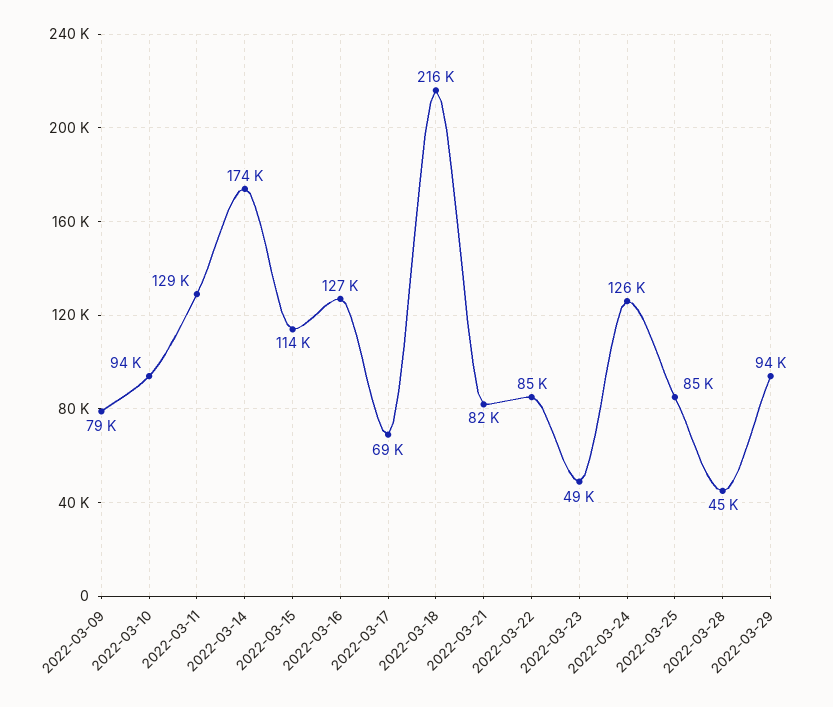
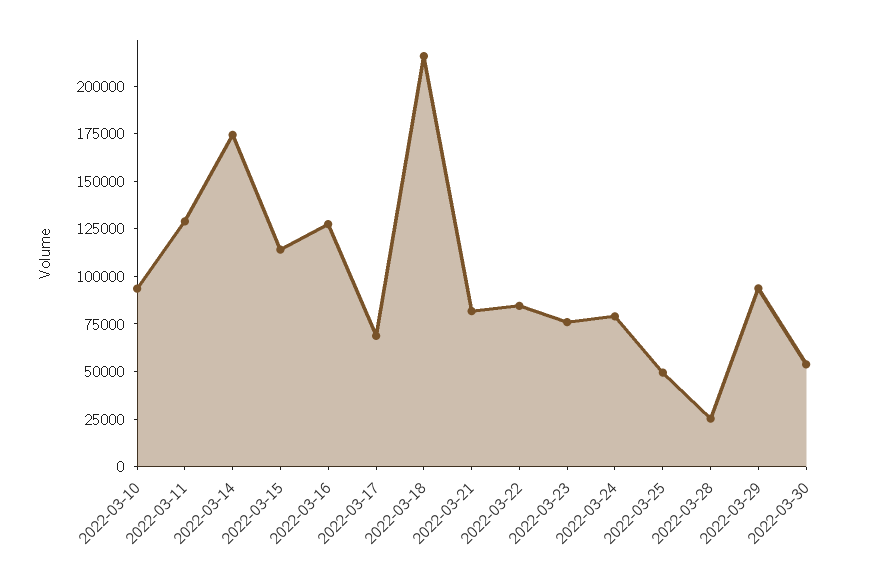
2022-03-09: 79000 -> none
2022-03-23: 49000 -> 75000
2022-03-24: 126000 -> 80000
2022-03-25: 85000 -> 50000
2022-03-28: 45000 -> 25000
2022-03-30: none -> 55000

